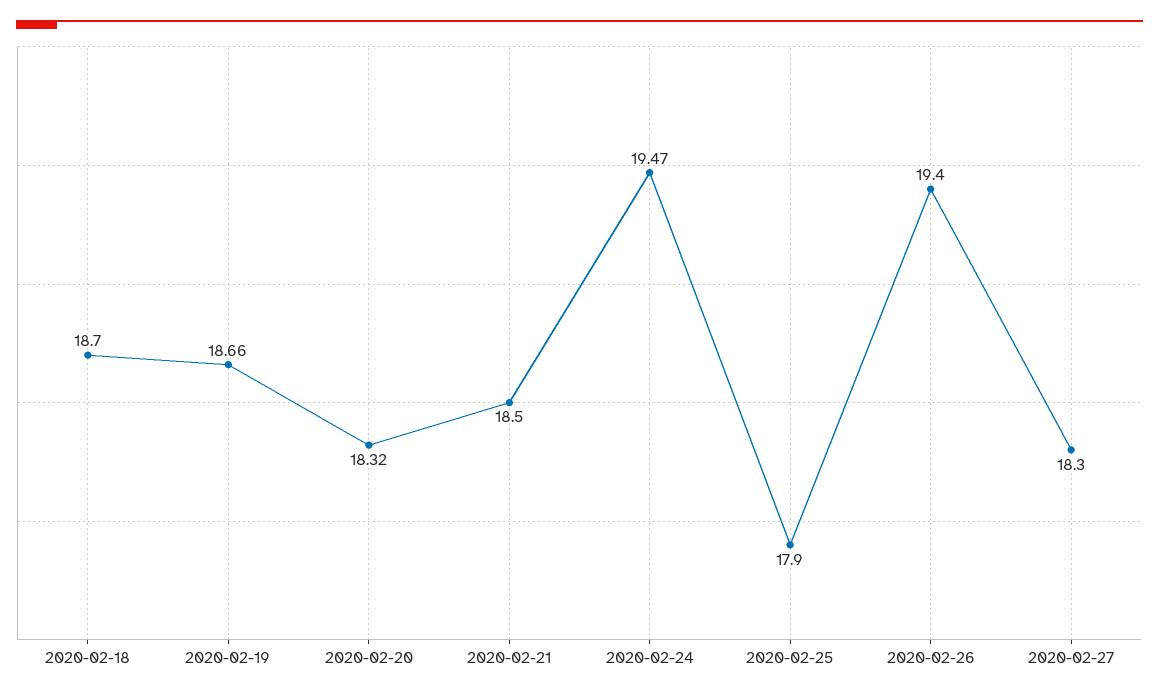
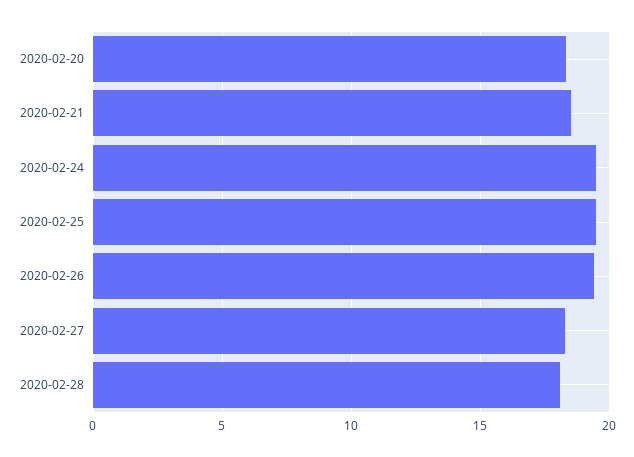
2020-02-18: 18.7 -> none
2020-02-19: 18.66 -> none
2020-02-25: 17.9 -> 19.5
2020-02-28: none -> 18

